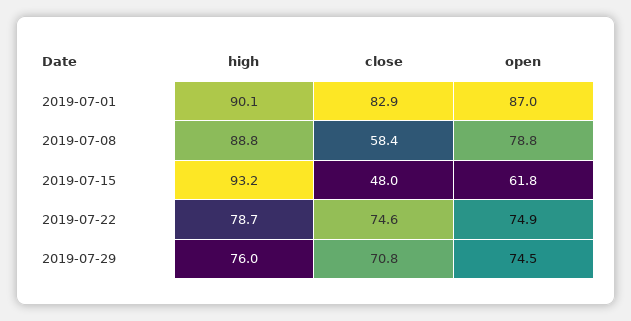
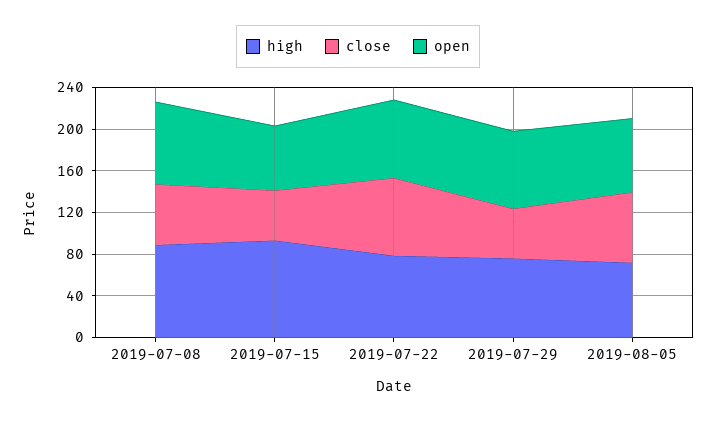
high, 2019-07-01: 90.1 -> none
close, 2019-07-01: 82.9 -> none
open, 2019-07-01: 87 -> none
close, 2019-07-29: 70.8 -> 50
high, 2019-08-05: none -> 70
close, 2019-08-05: none -> 70
open, 2019-08-05: none -> 70

